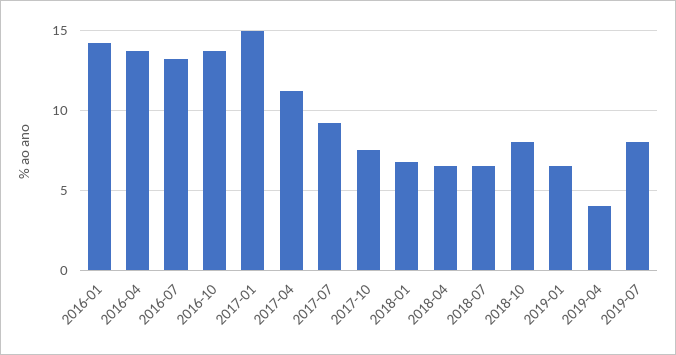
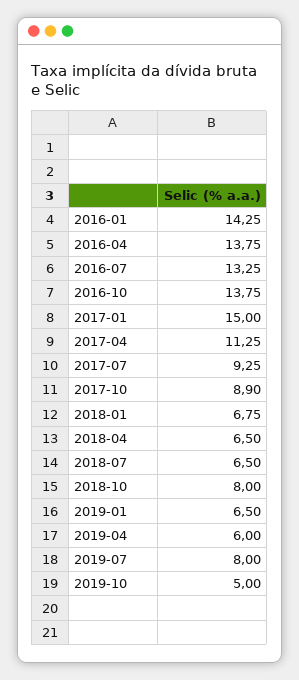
2017-10: 7.5 -> 8.9
2019-04: 4 -> 6
2019-10: none -> 5

